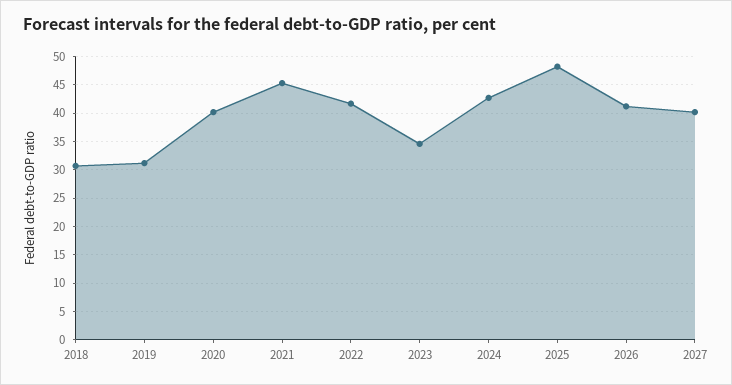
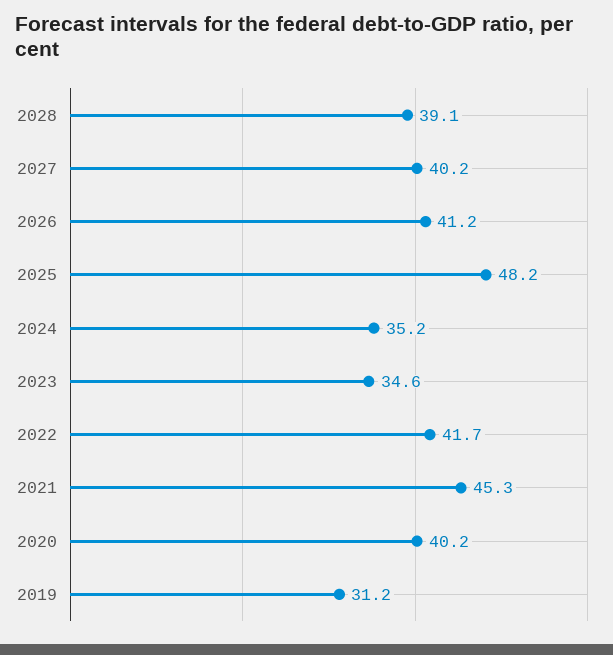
2018: 30 -> none
2024: 42.5 -> 35.2
2028: none -> 39.1

